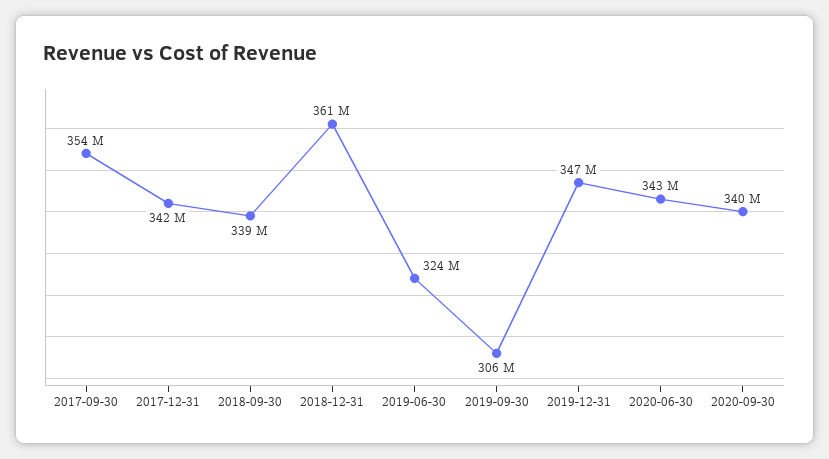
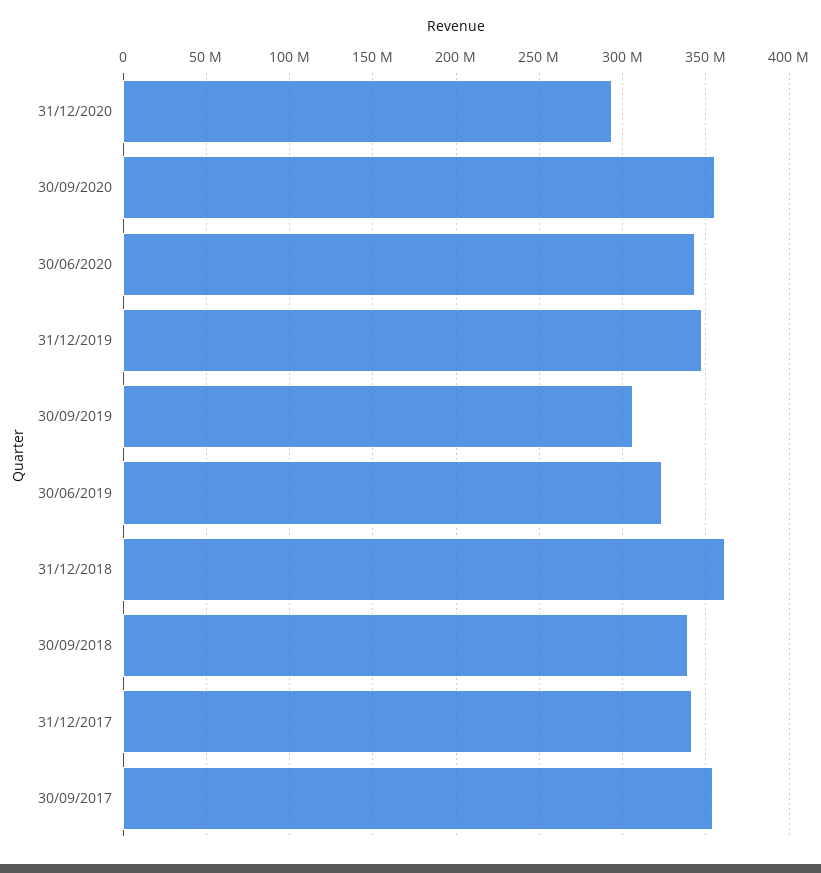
2020-09-30: 340000000 -> 355000000
31/12/2020: none -> 295000000

